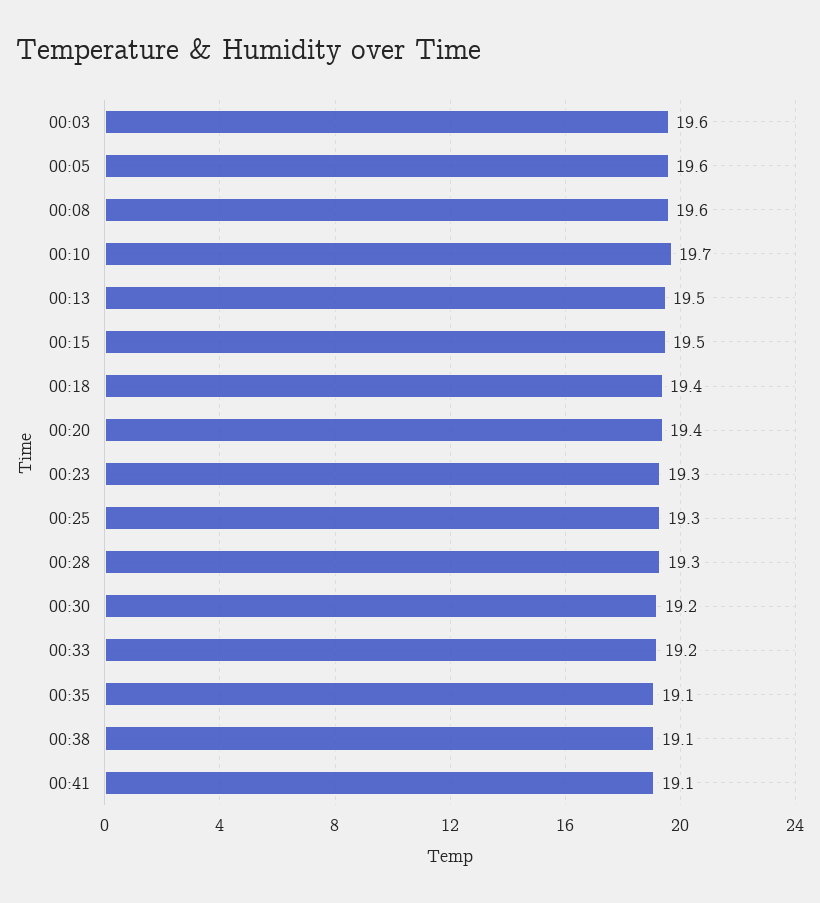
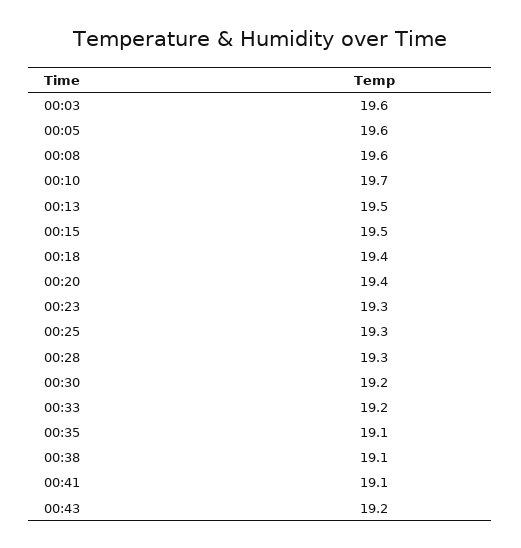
00:43: none -> 19.2

